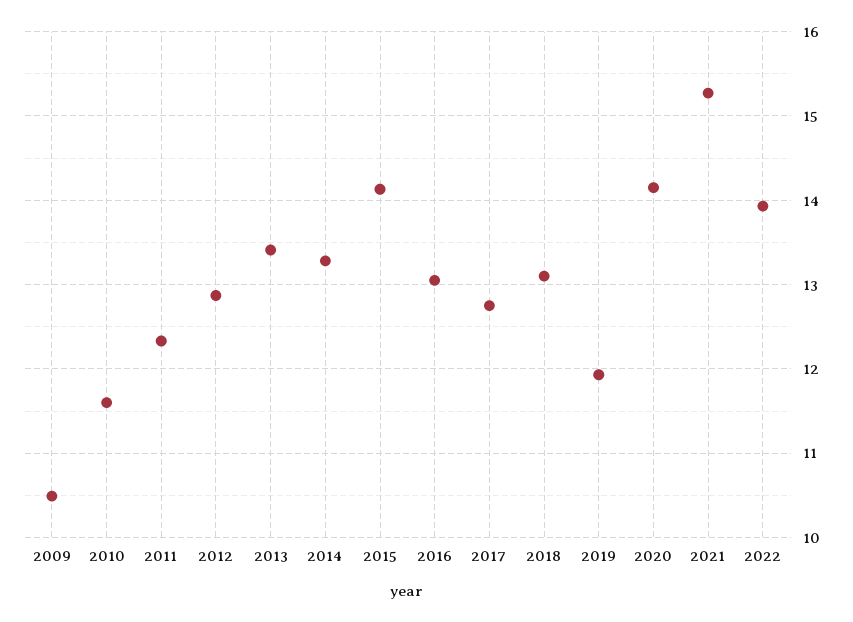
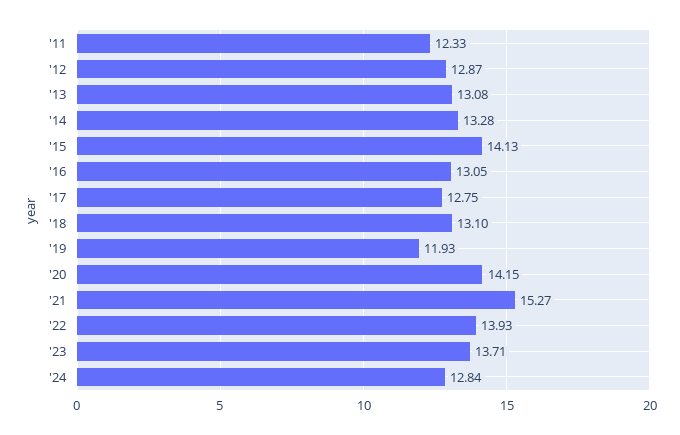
2009: 10.5 -> none
2010: 11.6 -> none
2013: 13.4 -> 13.08
'23: none -> 13.71
'24: none -> 12.84

